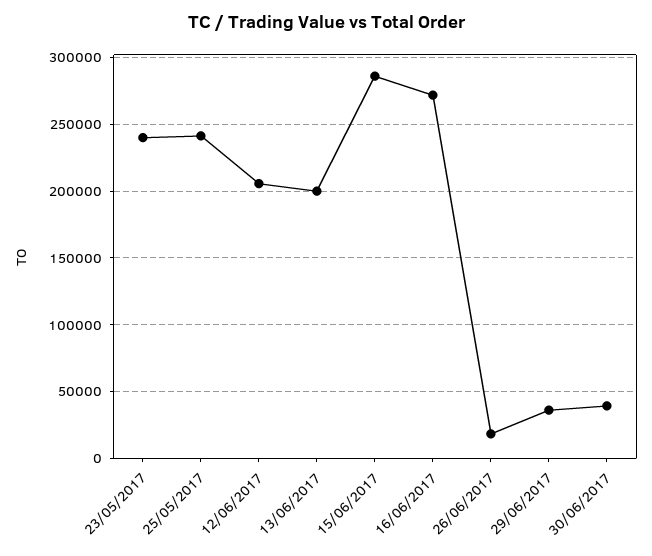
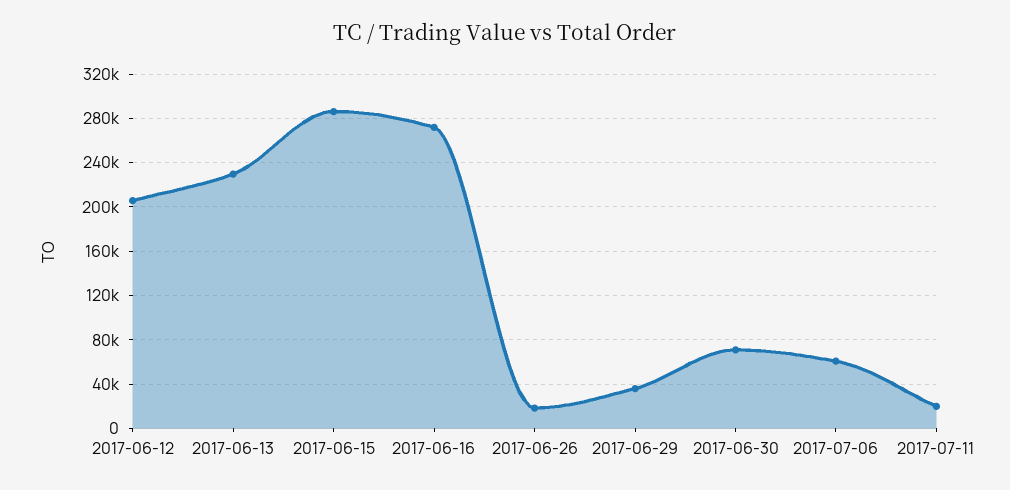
23/05/2017: 240000 -> none
25/05/2017: 240000 -> none
13/06/2017: 200000 -> 230000
30/06/2017: 40000 -> 70000
2017-07-06: none -> 60000
2017-07-11: none -> 20000

